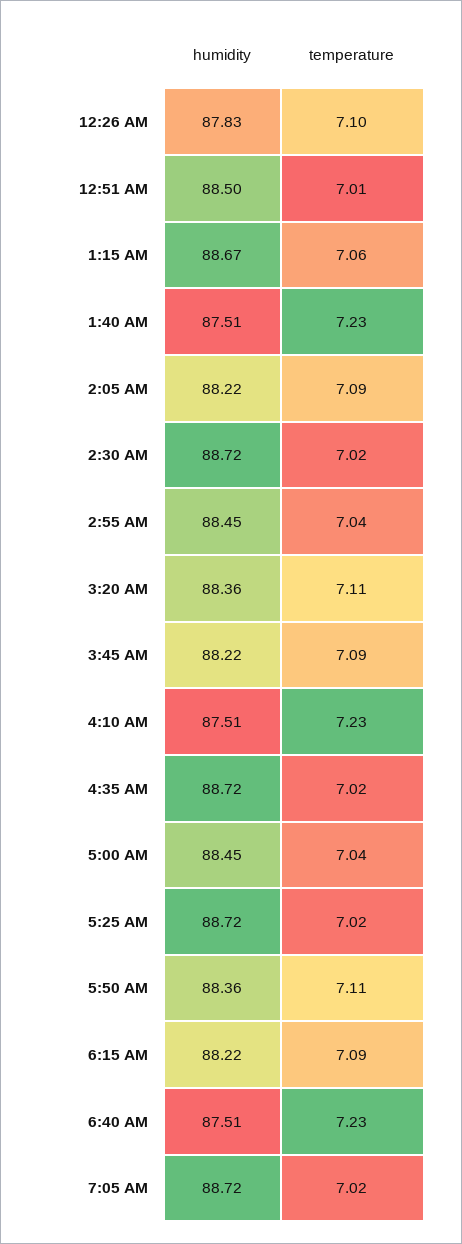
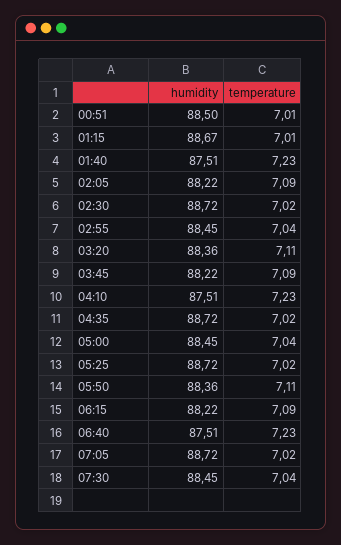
humidity, 12:26 AM: 87.83 -> none
temperature, 12:26 AM: 7.1 -> none
temperature, 1:15 AM: 7.06 -> 7.01
humidity, 07:30: none -> 88.45
temperature, 07:30: none -> 7.04

